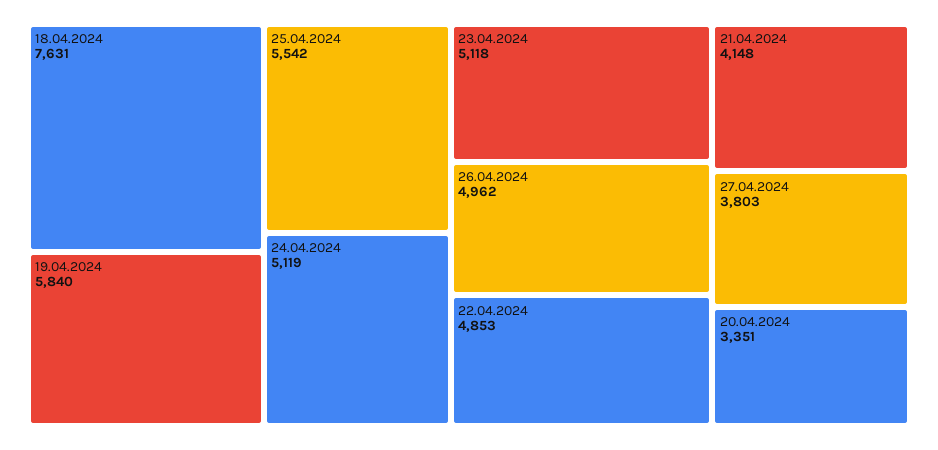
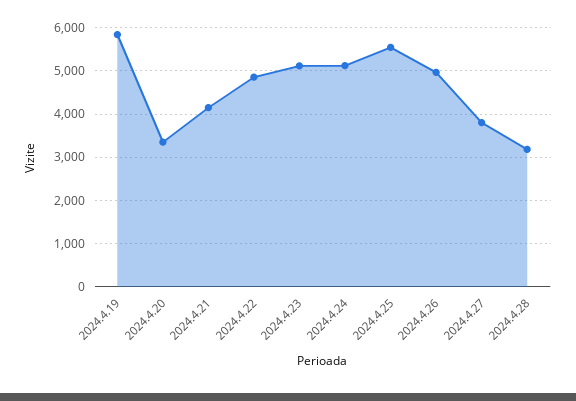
18.04.2024: 7631 -> none
2024.4.28: none -> 3200

